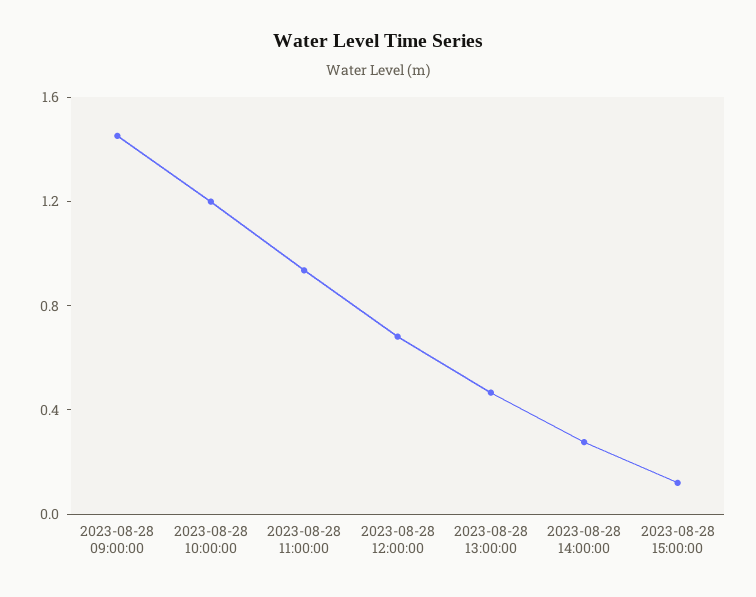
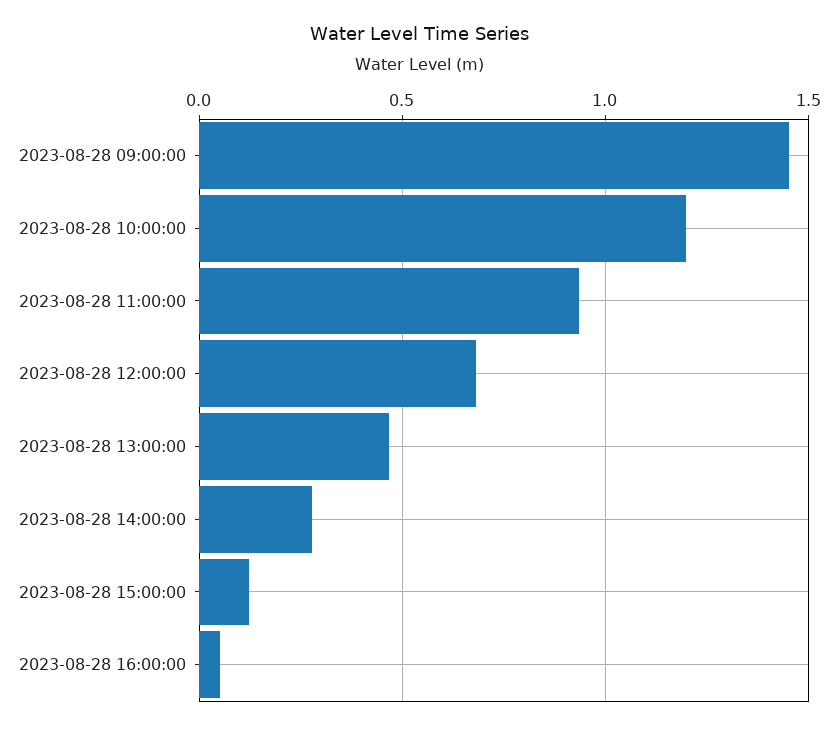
2023-08-28 16:00:00: none -> 0.05

